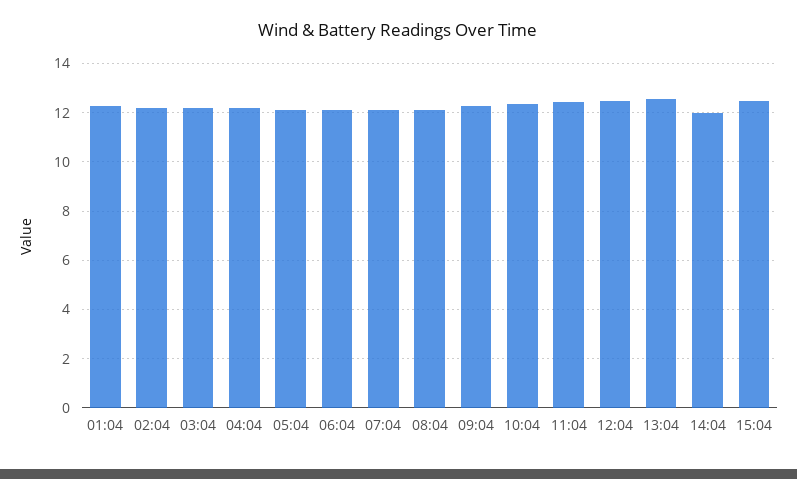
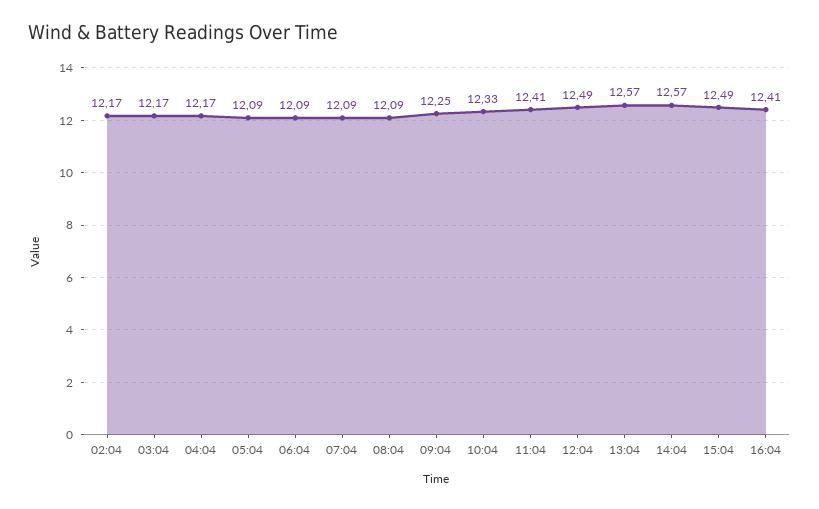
01:04: 12.25 -> none
14:04: 12 -> 12.57
16:04: none -> 12.41

